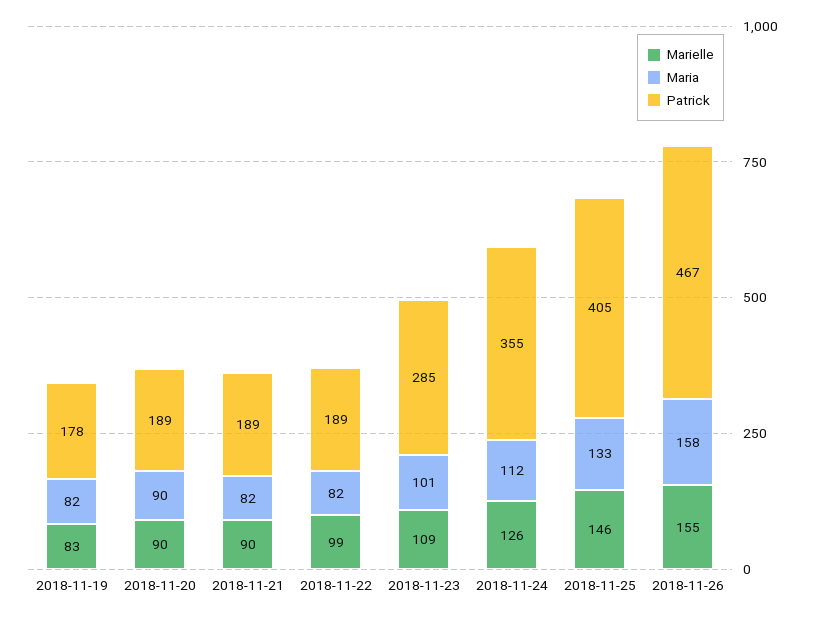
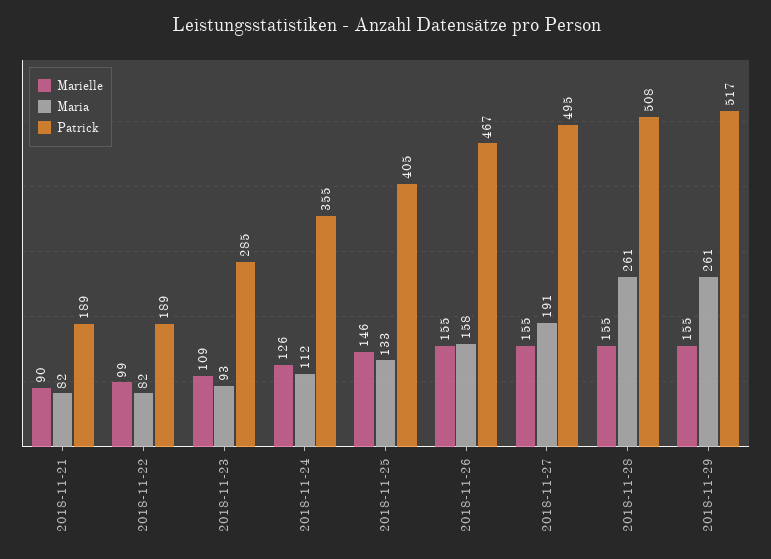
Marielle, 2018-11-19: 83 -> none
Maria, 2018-11-19: 82 -> none
Patrick, 2018-11-19: 178 -> none
Marielle, 2018-11-20: 90 -> none
Maria, 2018-11-20: 90 -> none
Patrick, 2018-11-20: 189 -> none
Maria, 2018-11-23: 101 -> 93
Marielle, 2018-11-27: none -> 155
Maria, 2018-11-27: none -> 191
Patrick, 2018-11-27: none -> 495
Marielle, 2018-11-28: none -> 155
Maria, 2018-11-28: none -> 261
Patrick, 2018-11-28: none -> 508
Marielle, 2018-11-29: none -> 155
Maria, 2018-11-29: none -> 261
Patrick, 2018-11-29: none -> 517

